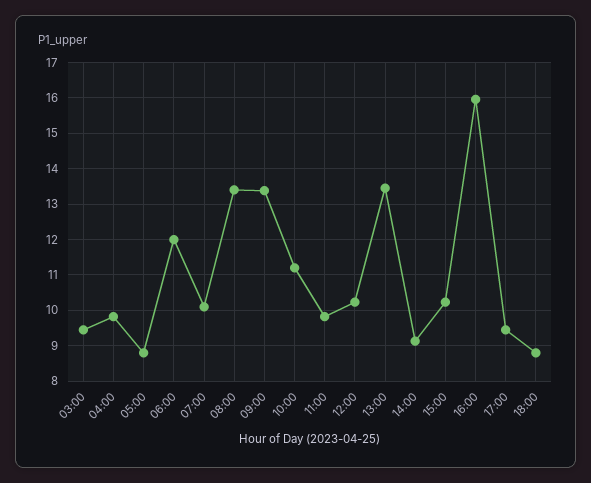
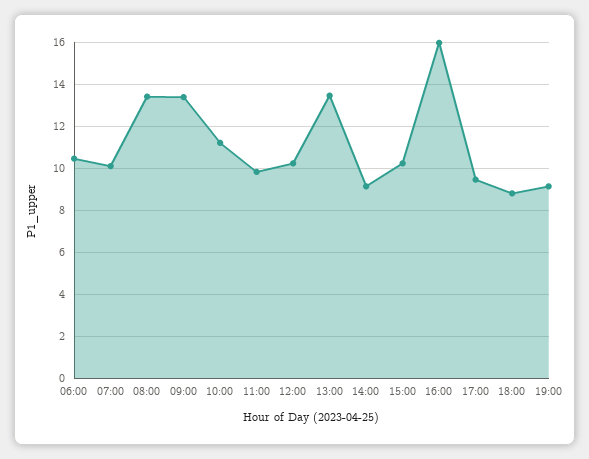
03:00: 9.4 -> none
04:00: 9.8 -> none
05:00: 8.8 -> none
06:00: 12 -> 10.5
19:00: none -> 9

